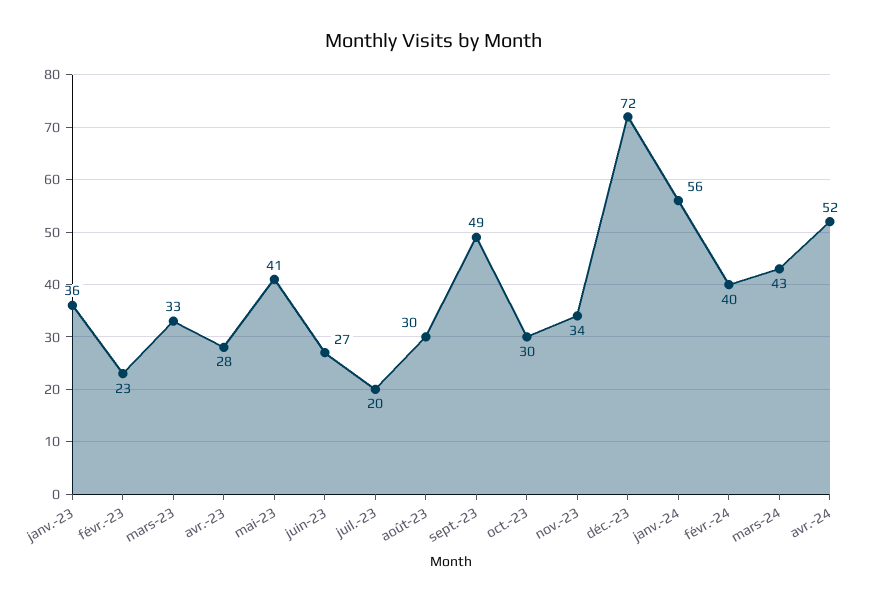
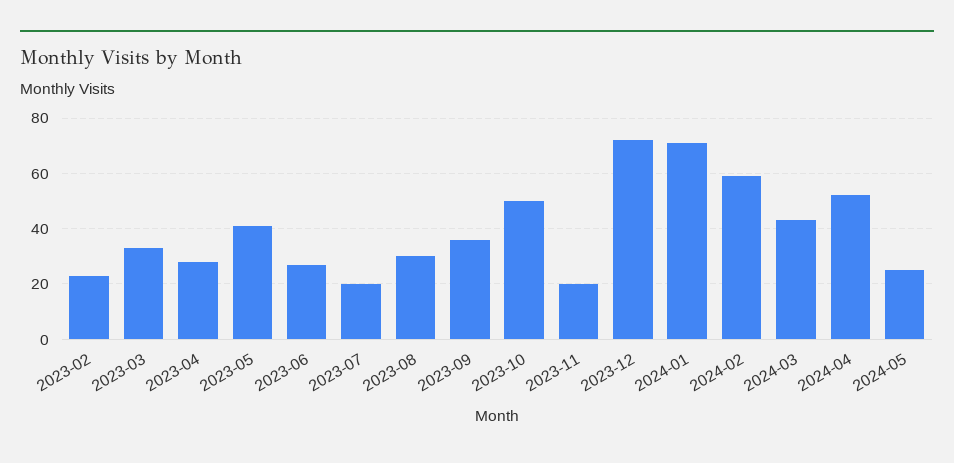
janv.-23: 36 -> none
sept.-23: 49 -> 35
oct.-23: 30 -> 50
nov.-23: 34 -> 20
janv.-24: 56 -> 70
févr.-24: 40 -> 60
2024-05: none -> 25

